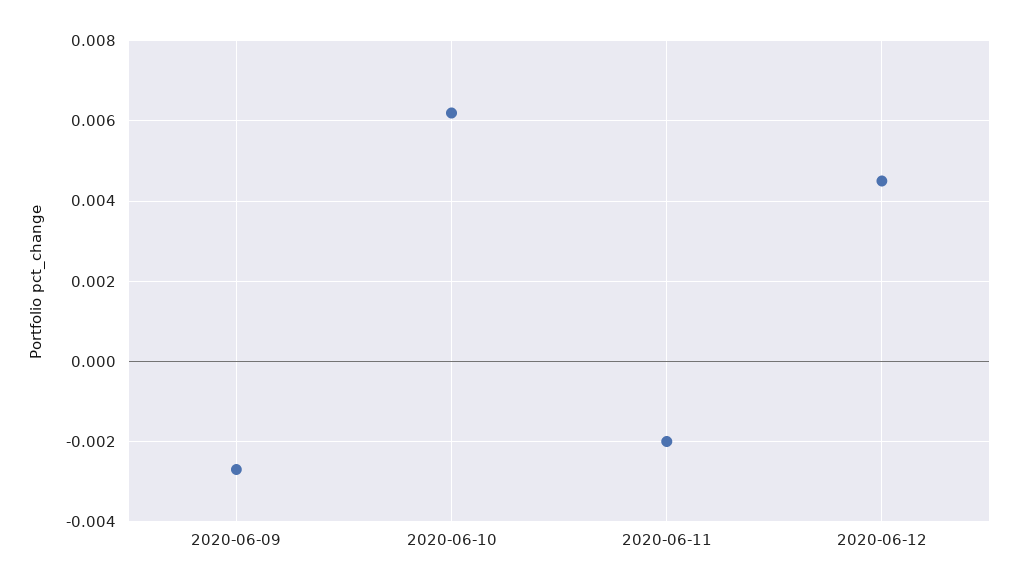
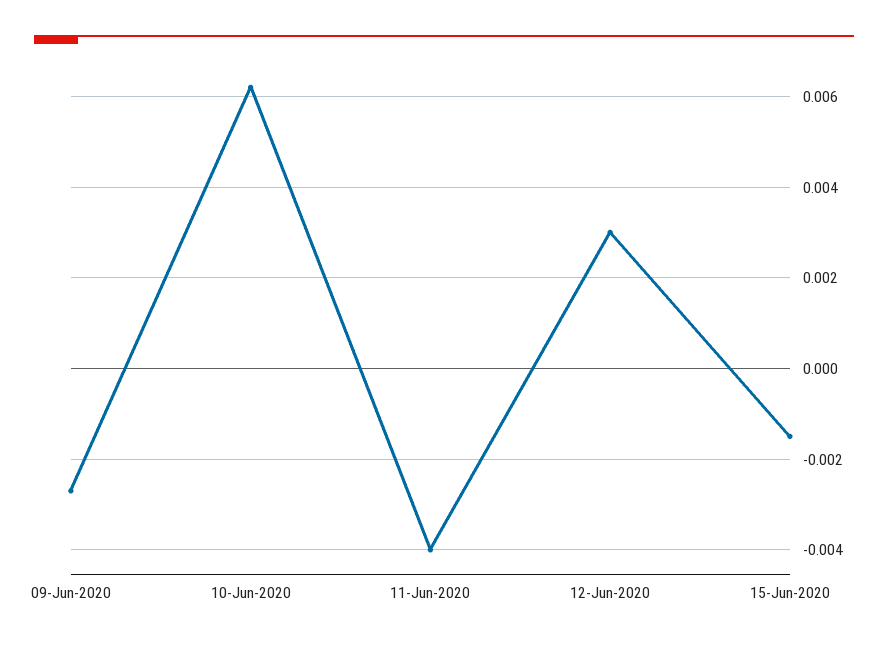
2020-06-11: -0.002 -> -0.004
2020-06-12: 0.0045 -> 0.003
15-Jun-2020: none -> -0.0015

